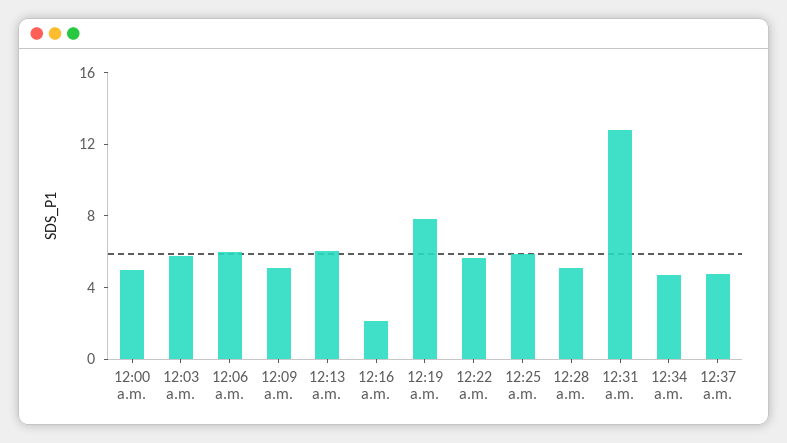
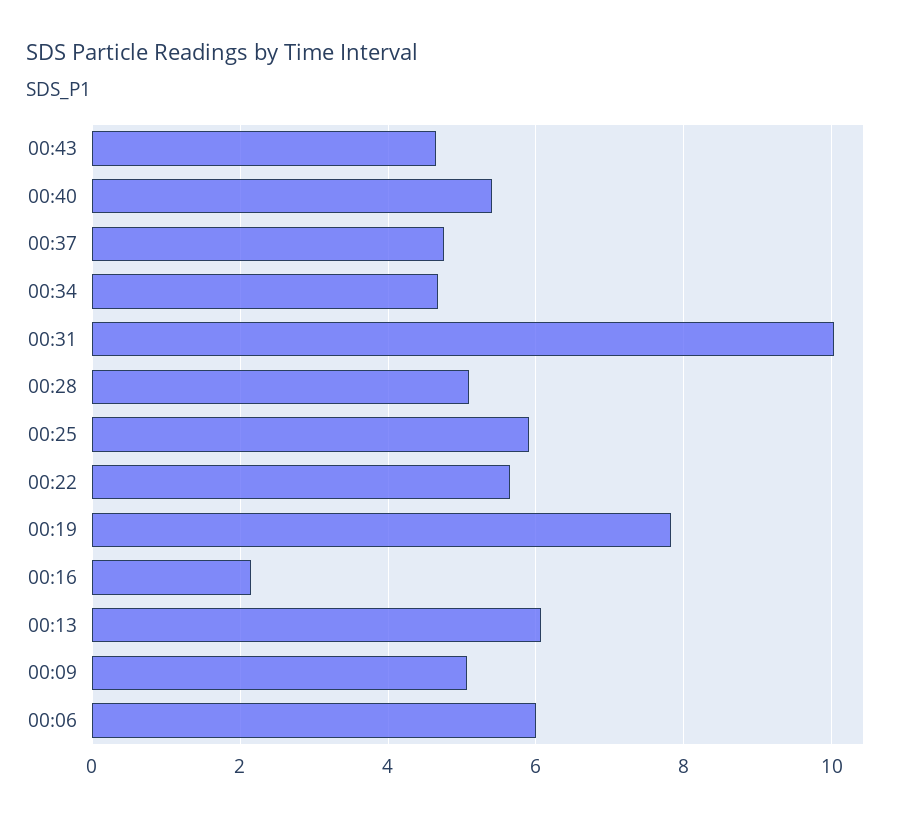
12:00 a.m.: 5 -> none
12:03 a.m.: 6 -> none
12:31 a.m.: 13 -> 10
00:43: none -> 4.6
00:40: none -> 5.4

